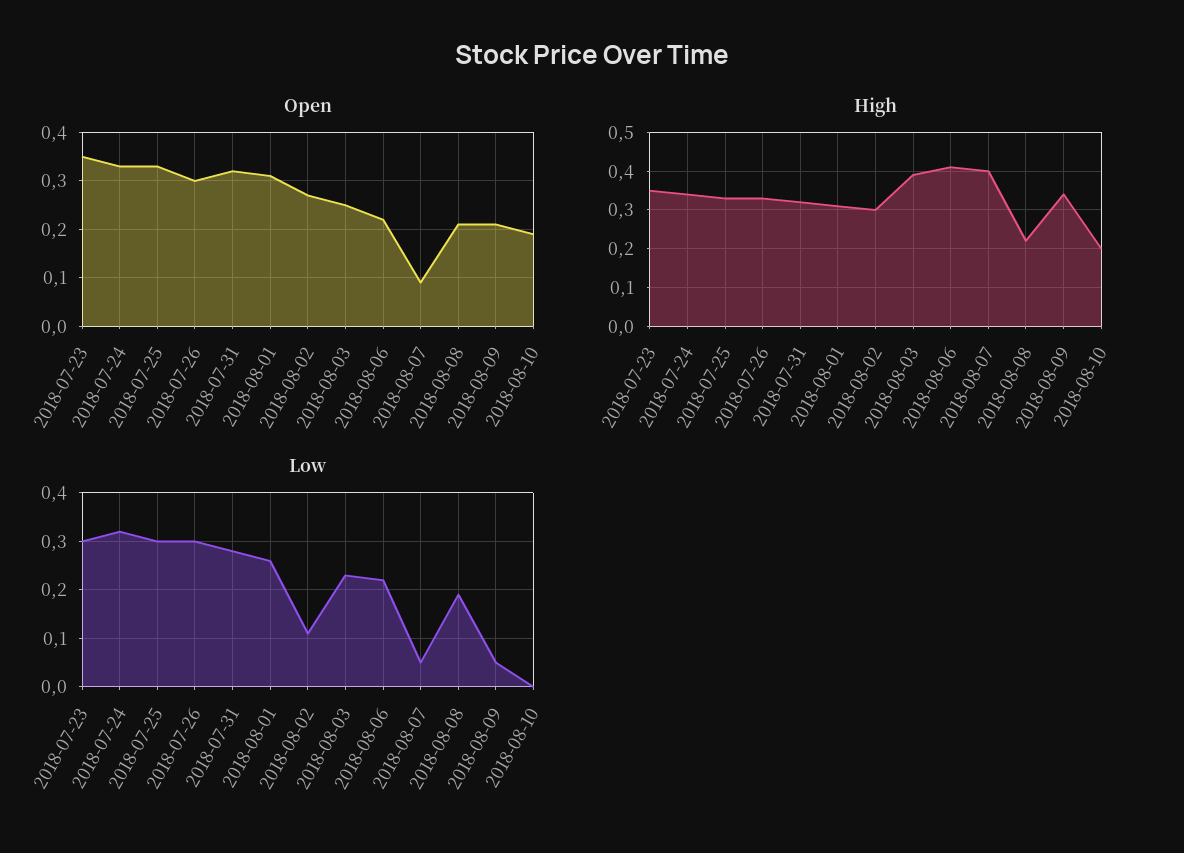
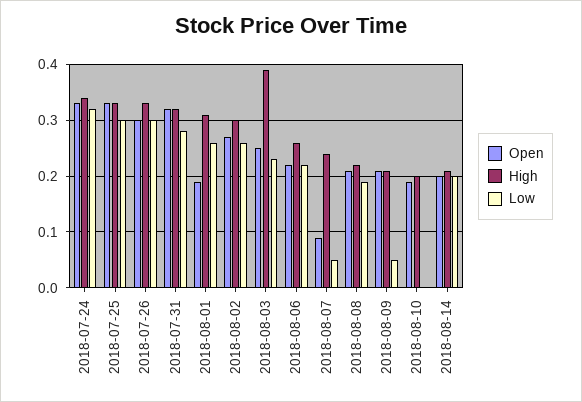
Open, 2018-07-23: 0.35 -> none
Open, 2018-08-01: 0.3 -> 0.2
High, 2018-07-23: 0.35 -> none
High, 2018-08-06: 0.4 -> 0.25
High, 2018-08-07: 0.4 -> 0.25
High, 2018-08-09: 0.35 -> 0.2
Low, 2018-07-23: 0.3 -> none
Low, 2018-08-02: 0.1 -> 0.25
Open, 2018-08-14: none -> 0.2
High, 2018-08-14: none -> 0.2
Low, 2018-08-14: none -> 0.2

